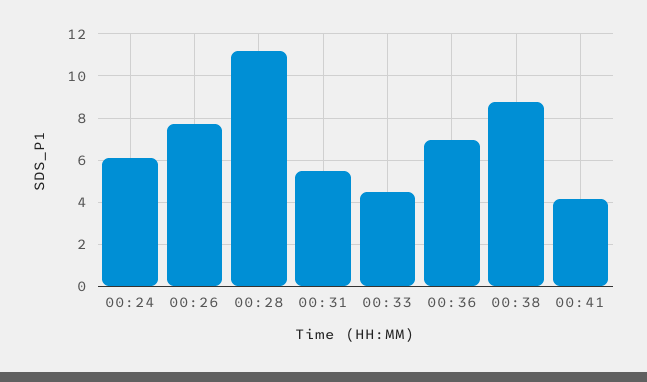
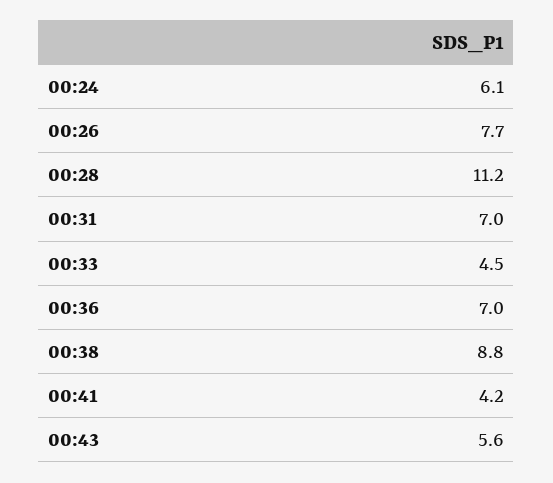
00:31: 5.5 -> 7
00:43: none -> 5.6

